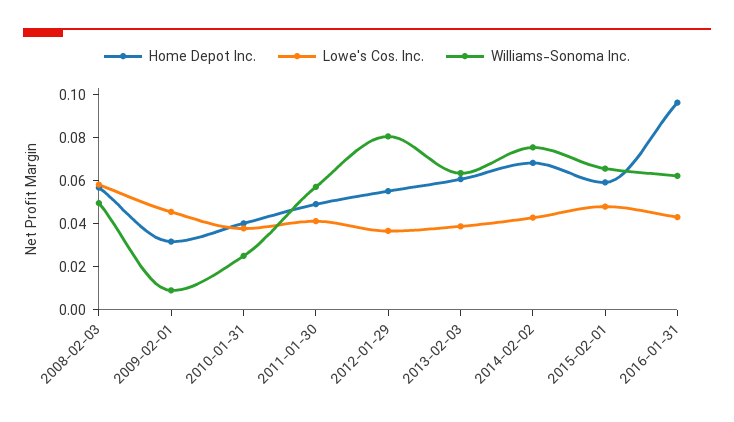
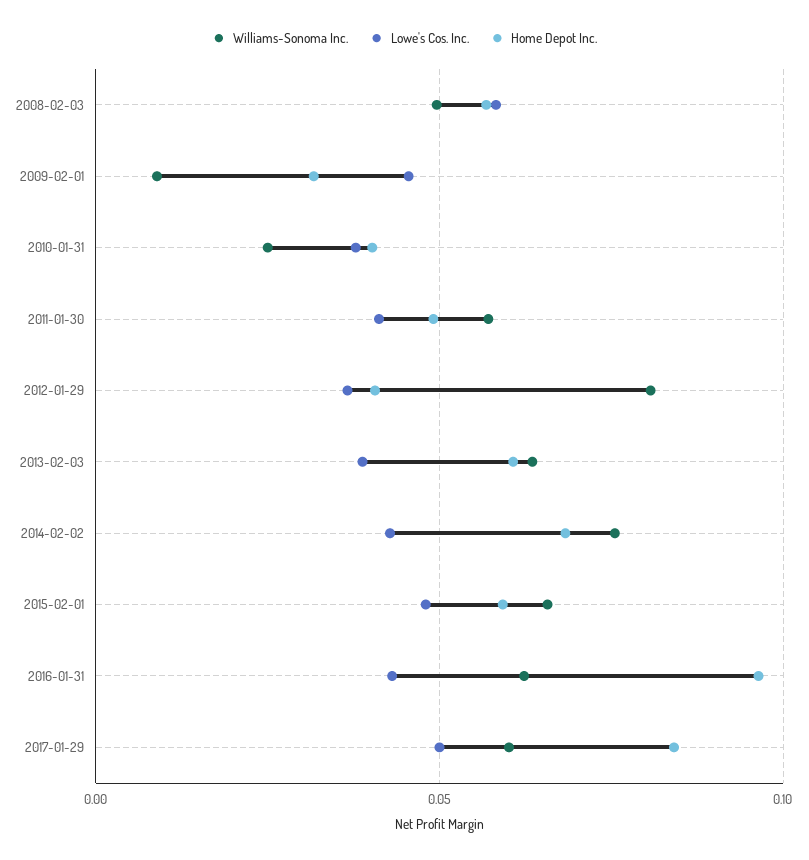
Home Depot Inc., 2012-01-29: 0.055 -> 0.04
Williams-Sonoma Inc., 2017-01-29: none -> 0.06
Lowe's Cos. Inc., 2017-01-29: none -> 0.05
Home Depot Inc., 2017-01-29: none -> 0.085

